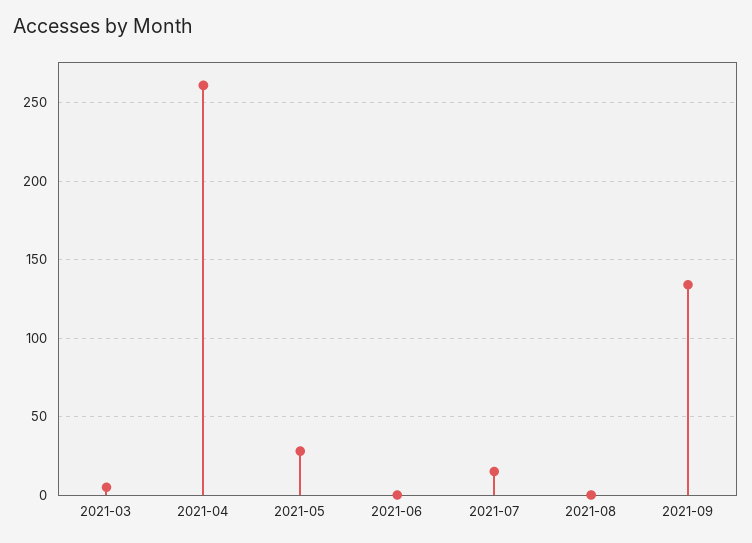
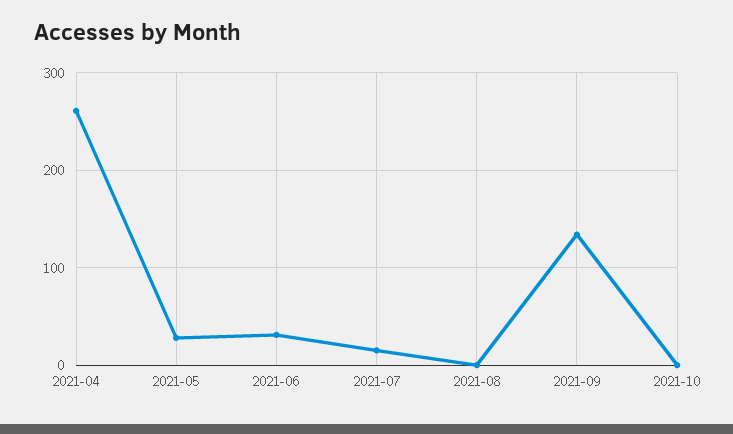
2021-03: 5 -> none
2021-06: 0 -> 30
2021-10: none -> 0

